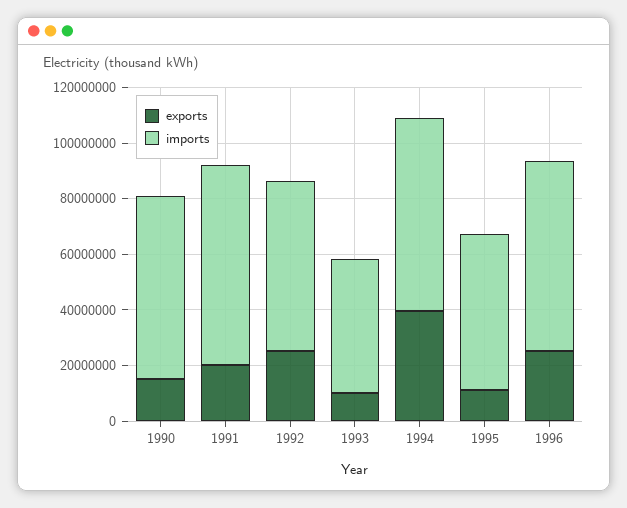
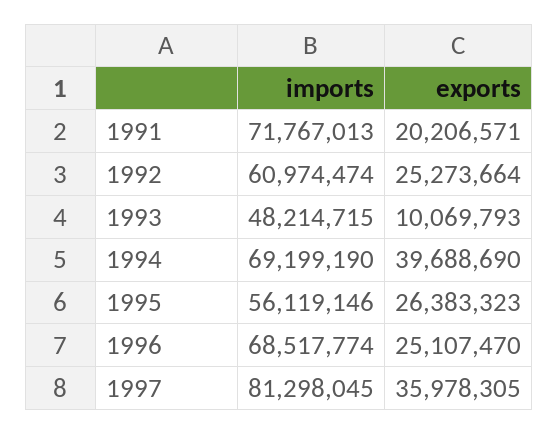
exports, 1990: 15000000 -> none
imports, 1990: 65000000 -> none
exports, 1995: 10000000 -> 26383323
imports, 1997: none -> 81298045
exports, 1997: none -> 35978305

